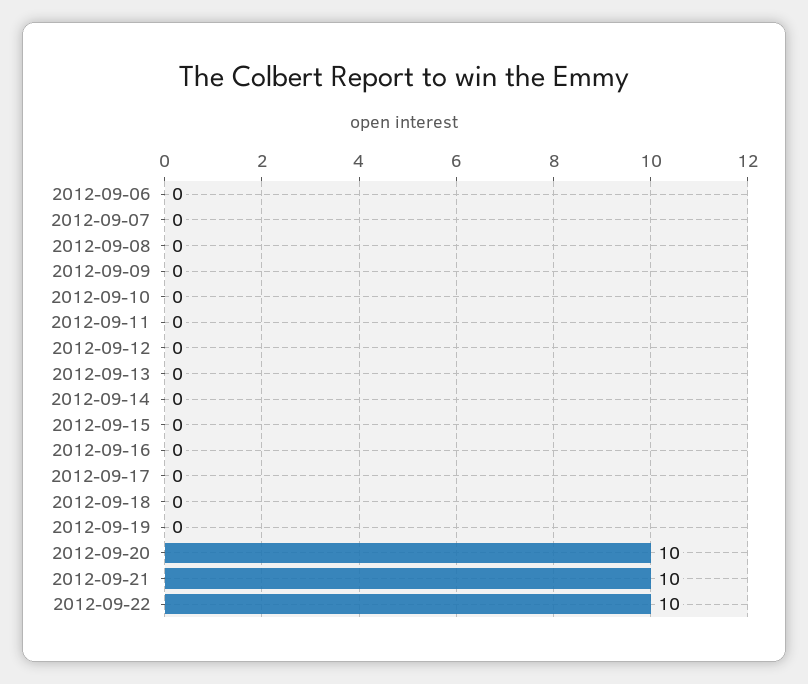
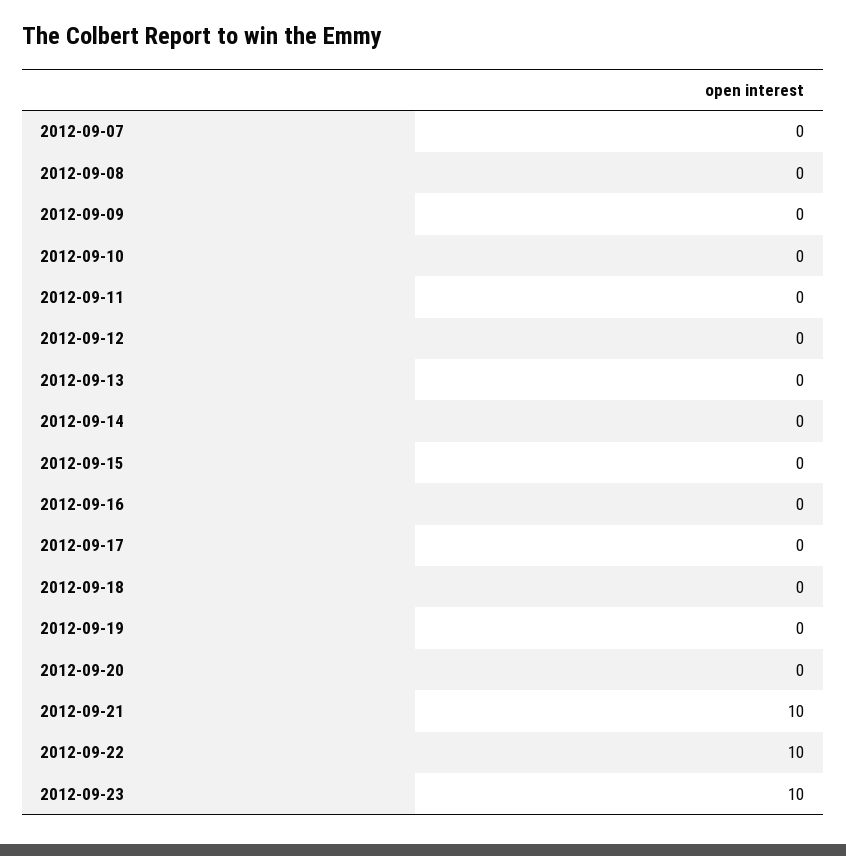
2012-09-06: 0 -> none
2012-09-20: 10 -> 0
2012-09-23: none -> 10

